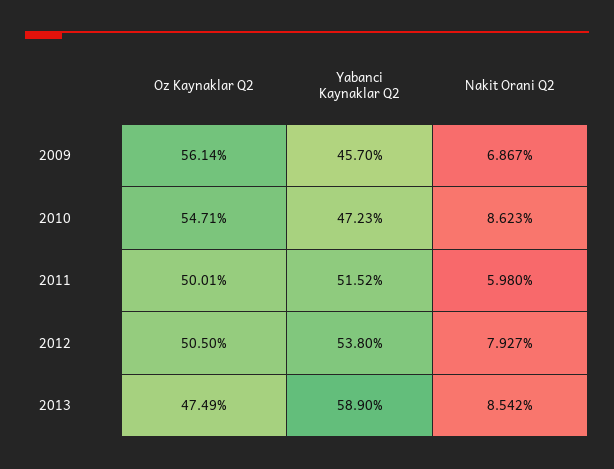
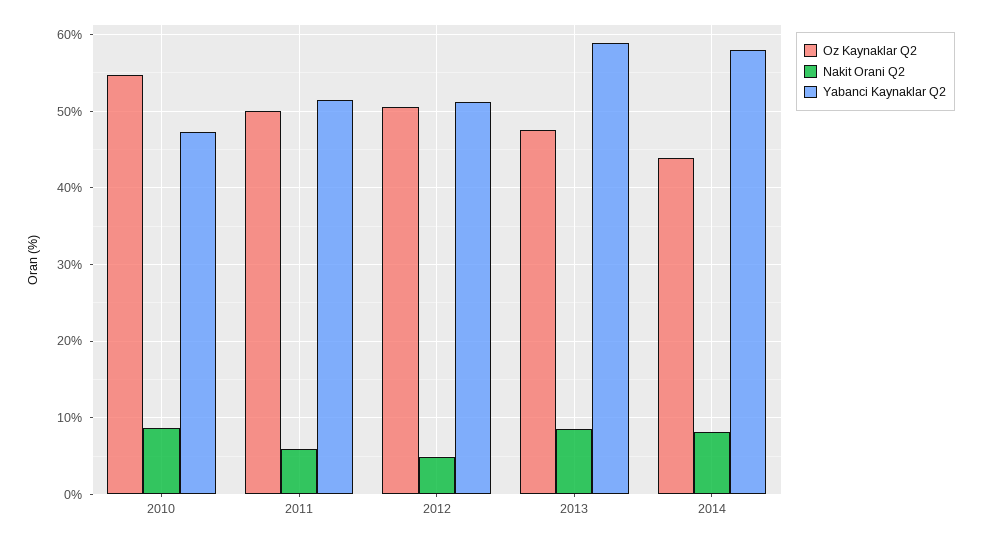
Oz Kaynaklar Q2, 2009: 56.14 -> none
Yabanci Kaynaklar Q2, 2009: 45.7 -> none
Nakit Orani Q2, 2009: 6.867 -> none
Yabanci Kaynaklar Q2, 2012: 53.8 -> 51
Nakit Orani Q2, 2012: 7.927 -> 5
Oz Kaynaklar Q2, 2014: none -> 44
Nakit Orani Q2, 2014: none -> 8
Yabanci Kaynaklar Q2, 2014: none -> 58

